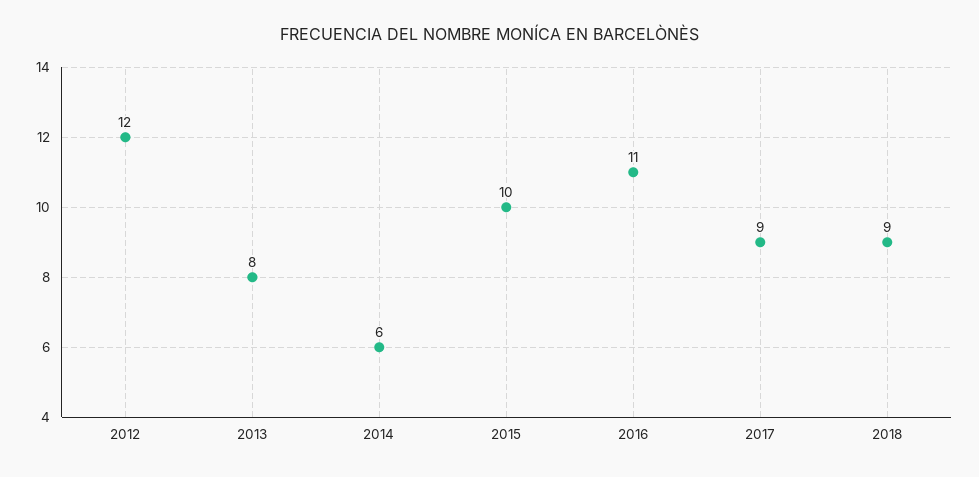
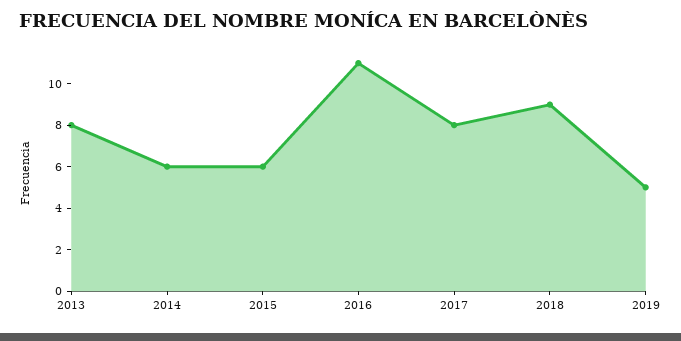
2012: 12 -> none
2015: 10 -> 6
2017: 9 -> 8
2019: none -> 5

